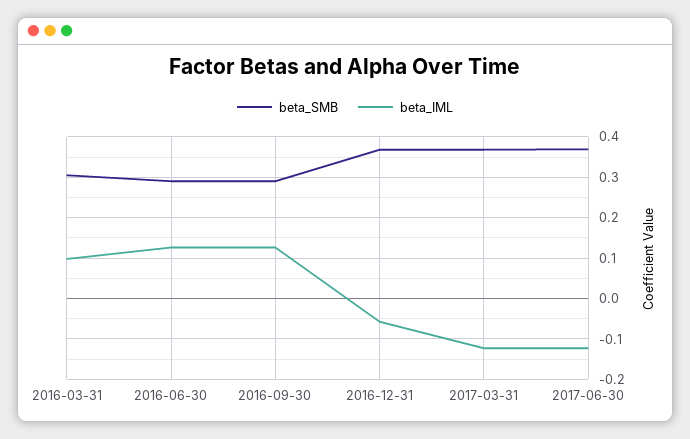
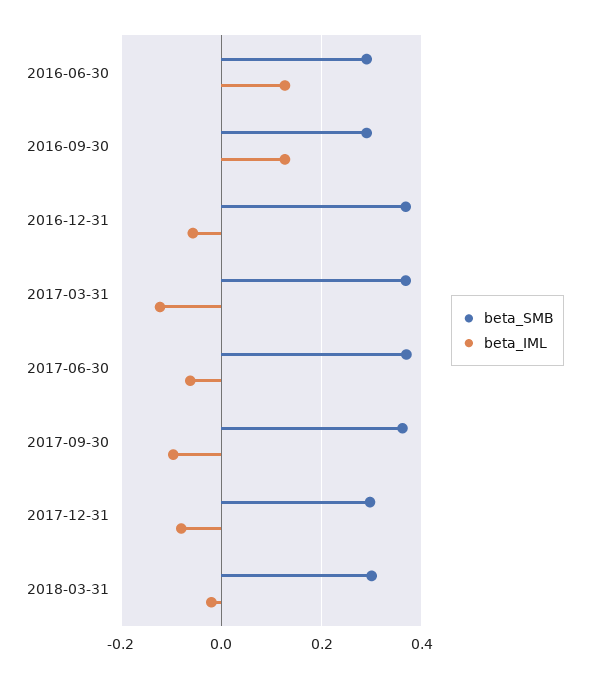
beta_SMB, 2016-03-31: 0.3 -> none
beta_IML, 2016-03-31: 0.1 -> none
beta_IML, 2017-06-30: -0.12 -> -0.06
beta_SMB, 2017-09-30: none -> 0.36
beta_IML, 2017-09-30: none -> -0.1
beta_SMB, 2017-12-31: none -> 0.3
beta_IML, 2017-12-31: none -> -0.08
beta_SMB, 2018-03-31: none -> 0.3
beta_IML, 2018-03-31: none -> -0.02

